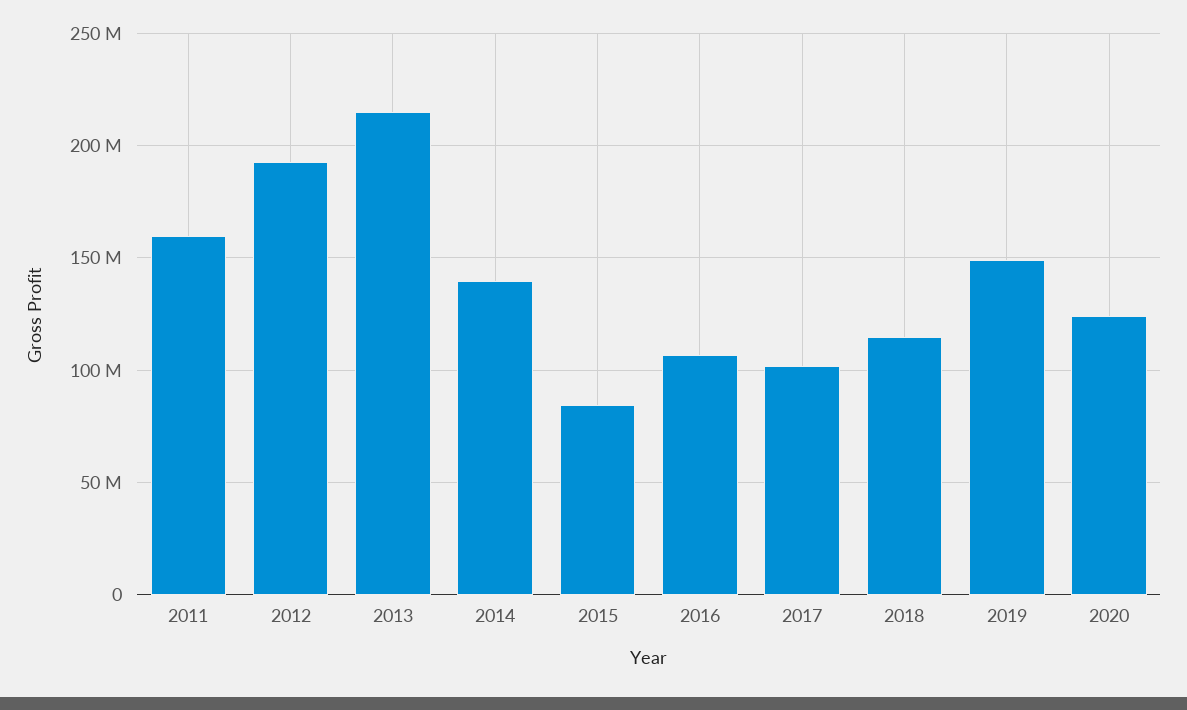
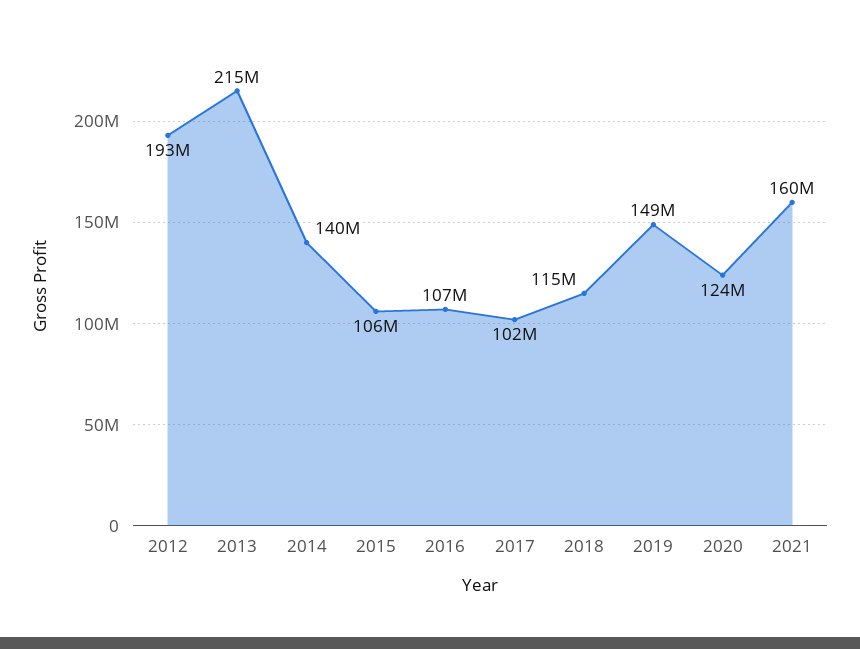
2011: 160000000 -> none
2015: 85000000 -> 106000000
2021: none -> 160000000

